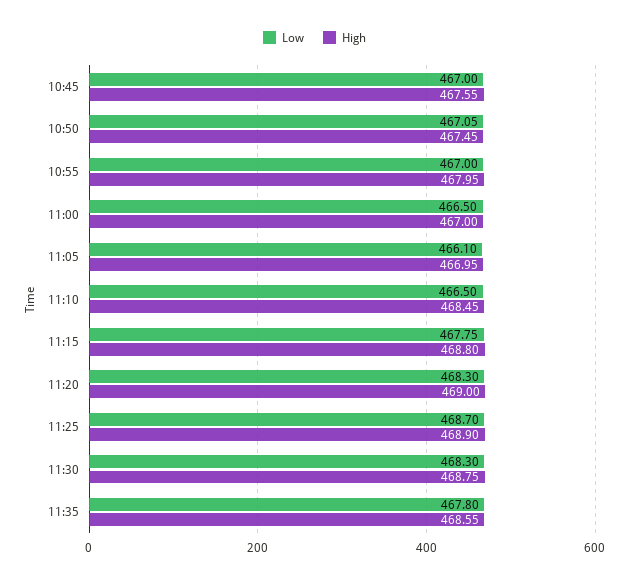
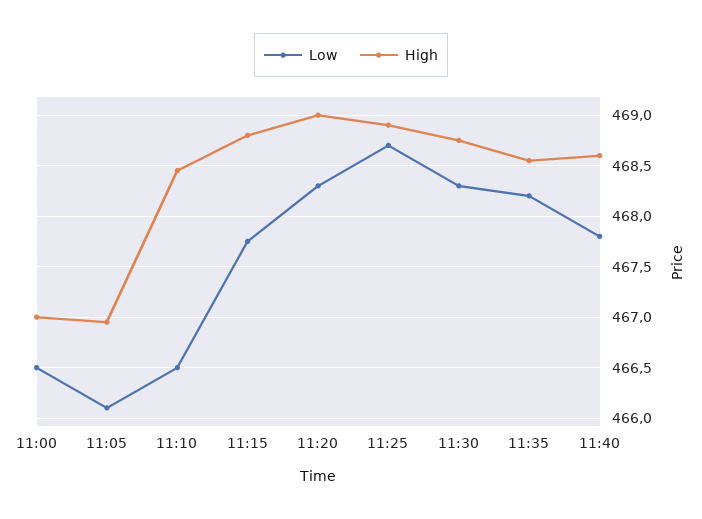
Low, 10:45: 467 -> none
High, 10:45: 467.55 -> none
Low, 10:50: 467.05 -> none
High, 10:50: 467.45 -> none
Low, 10:55: 467 -> none
High, 10:55: 467.95 -> none
Low, 11:35: 467.8 -> 468.2
Low, 11:40: none -> 467.8
High, 11:40: none -> 468.6

